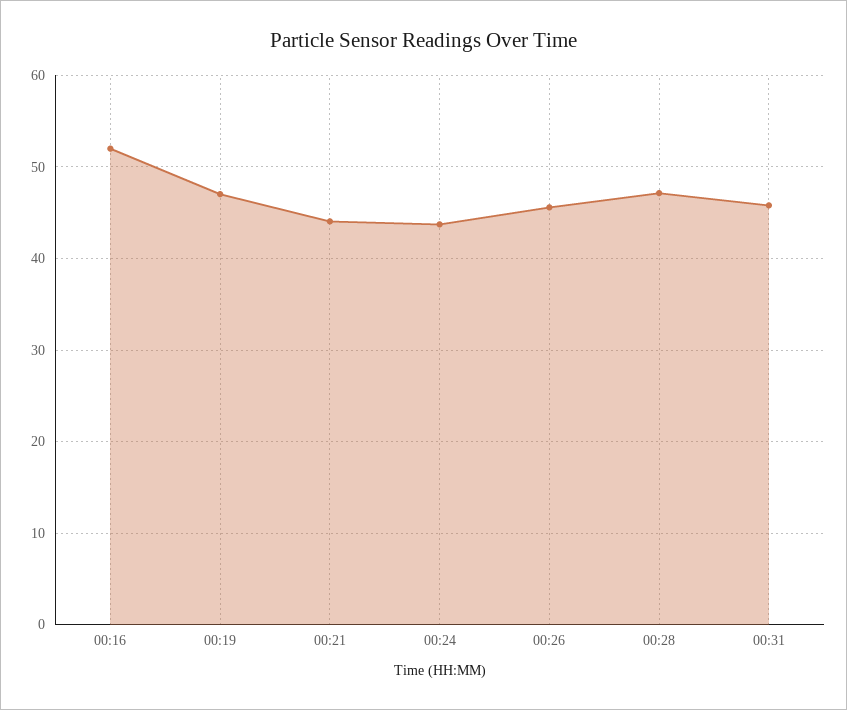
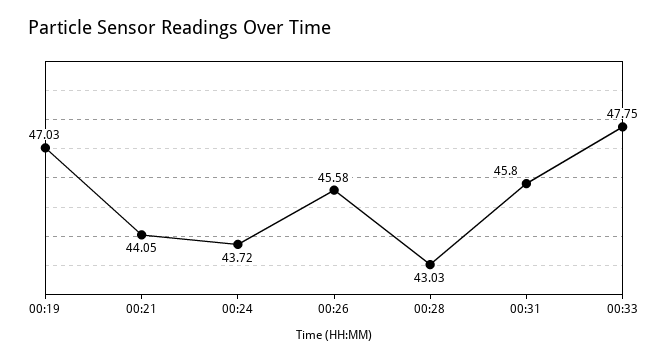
00:16: 52 -> none
00:28: 47 -> 43.03
00:33: none -> 47.75

